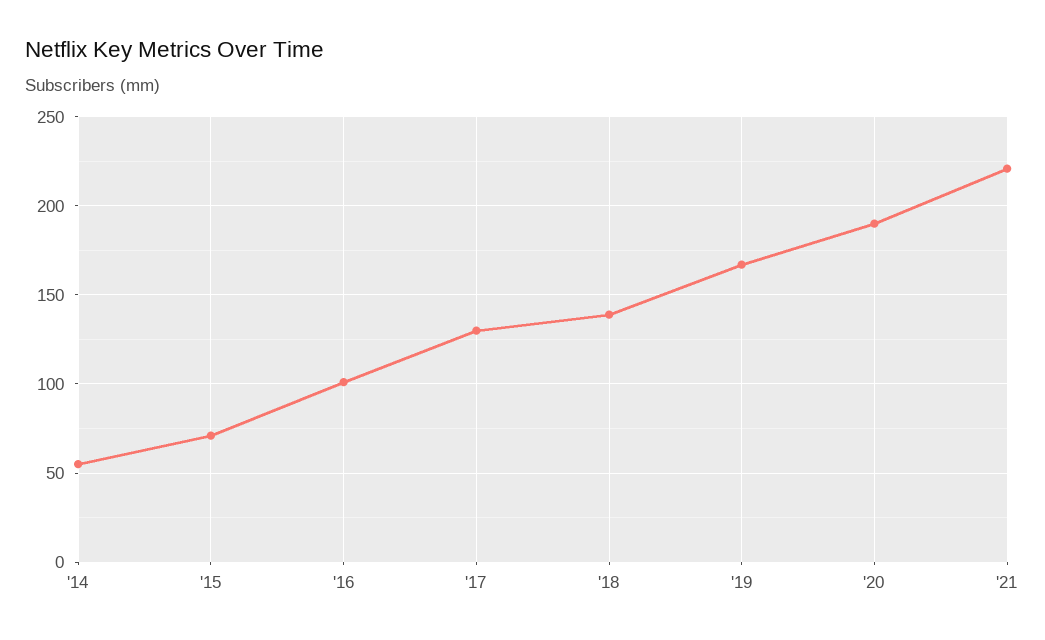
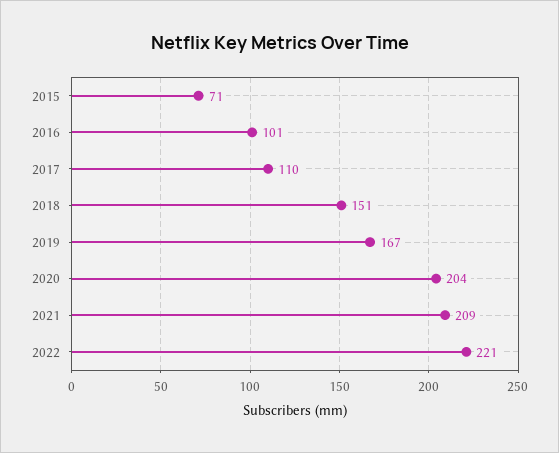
'14: 55 -> none
'17: 130 -> 110
'18: 140 -> 151
'20: 190 -> 204
'21: 220 -> 209
2022: none -> 221

